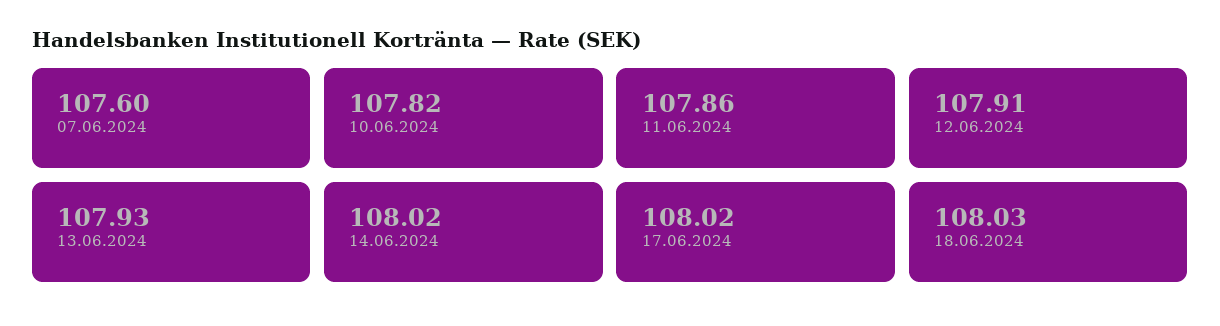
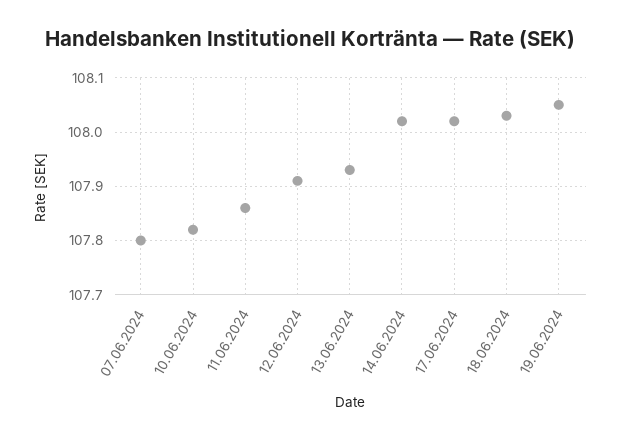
07.06.2024: 107.6 -> 107.8
19.06.2024: none -> 108.05

